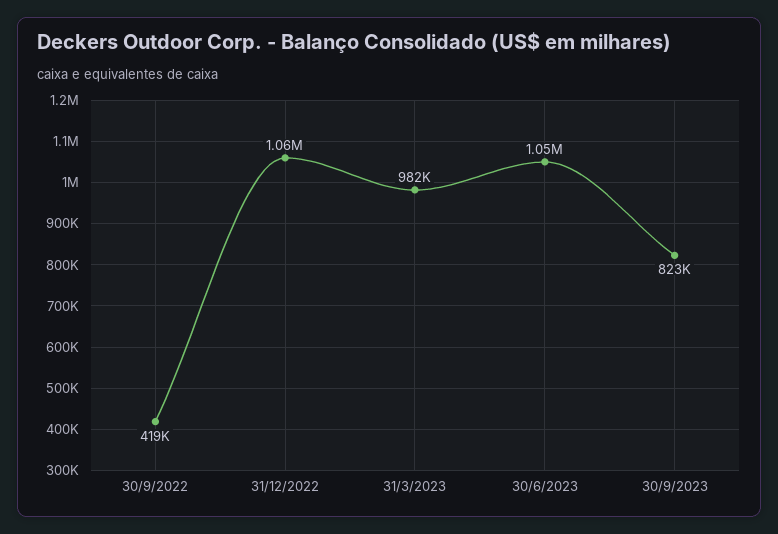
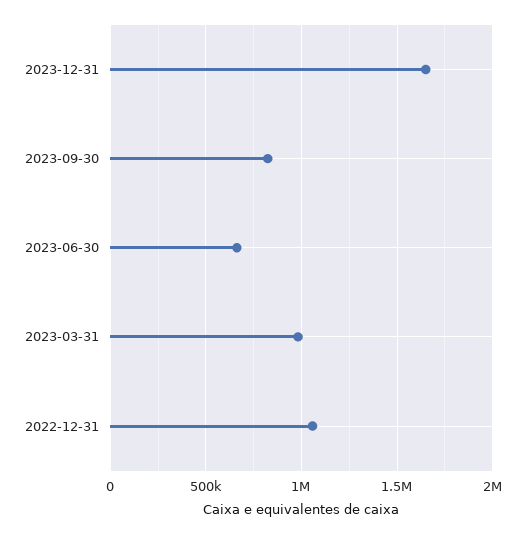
30/9/2022: 419000 -> none
30/6/2023: 1050000 -> 650000
2023-12-31: none -> 1650000

